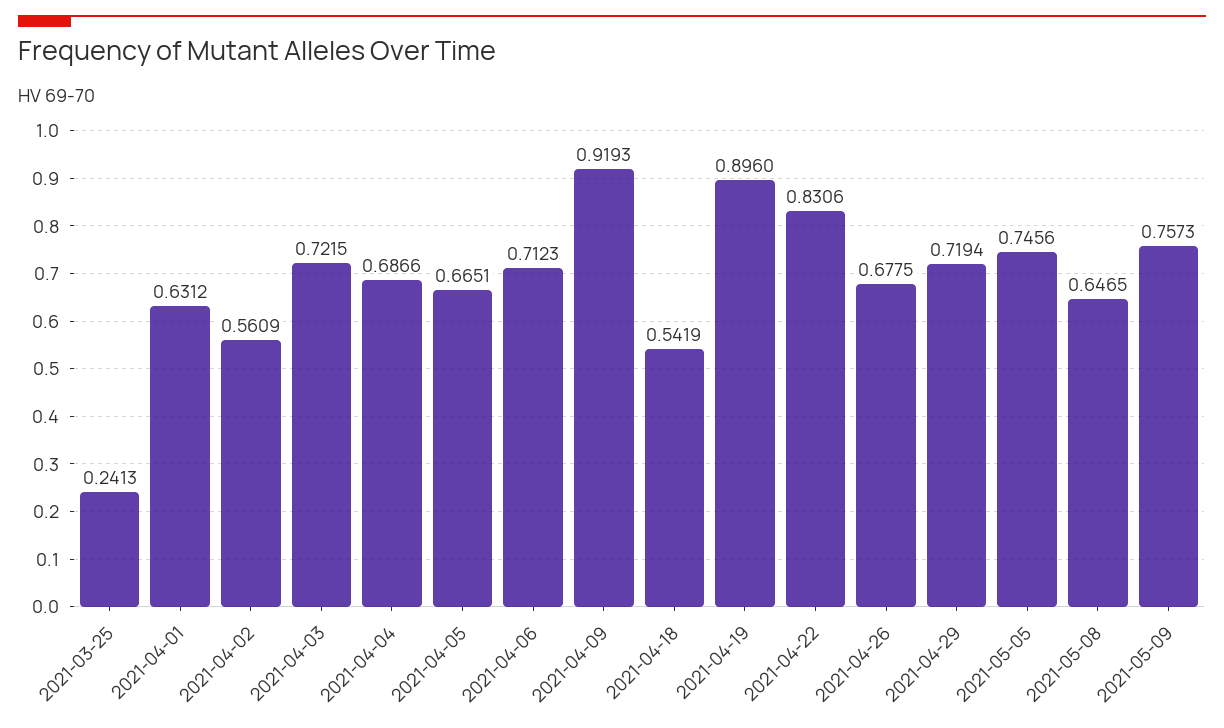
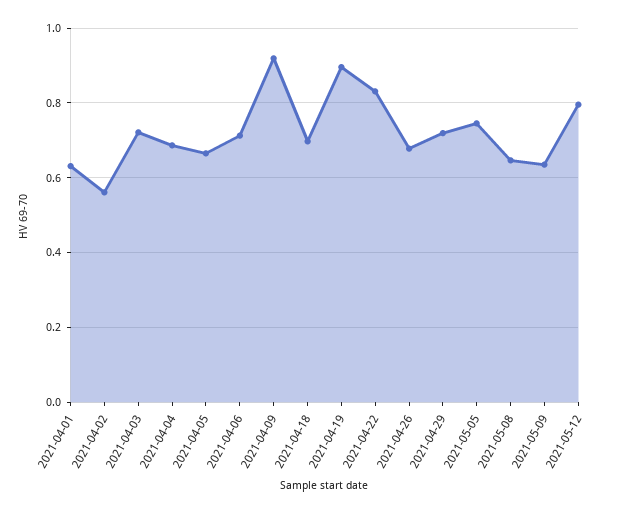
2021-03-25: 0.2413 -> none
2021-04-18: 0.5419 -> 0.7
2021-05-09: 0.7573 -> 0.64
2021-05-12: none -> 0.8

